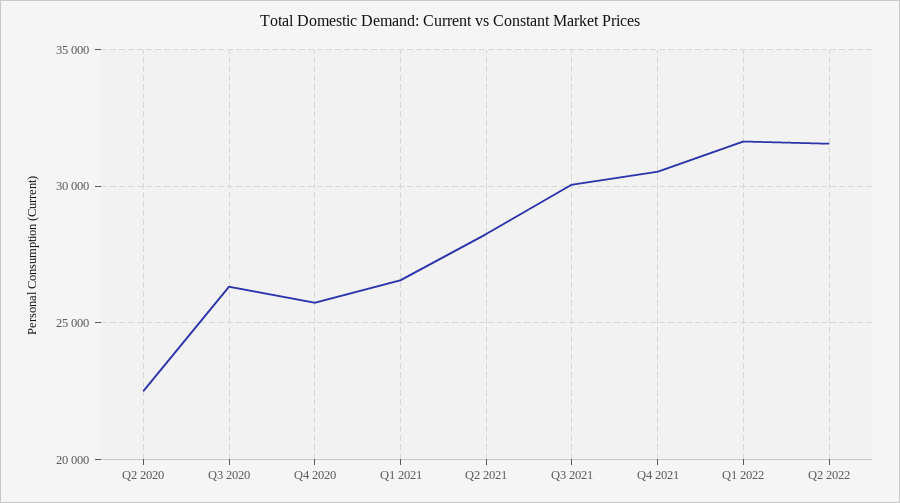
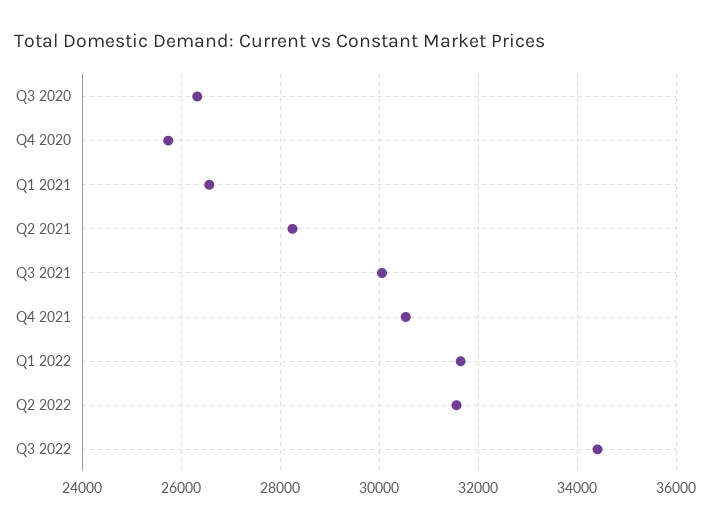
Q2 2020: 22500 -> none
Q3 2022: none -> 34400

